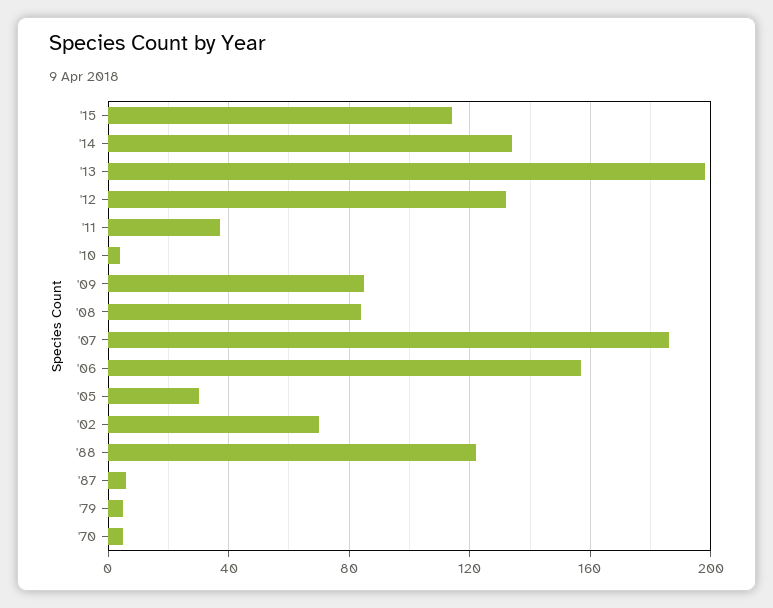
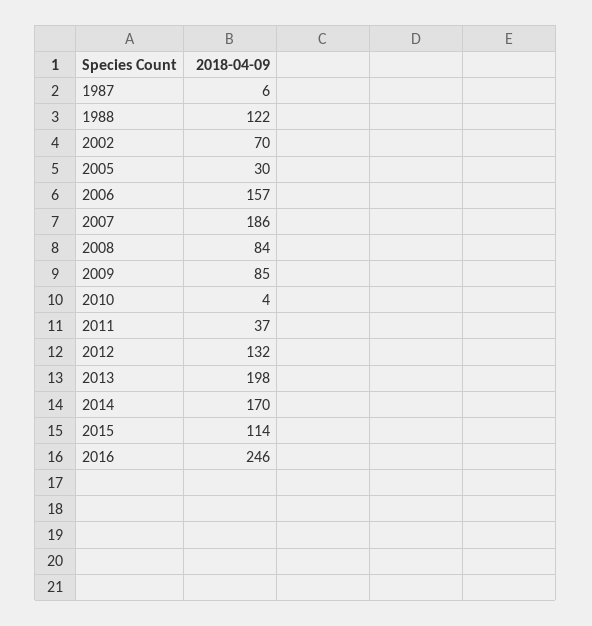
'14: 135 -> 170
'79: 5 -> none
'70: 5 -> none
2016: none -> 246

